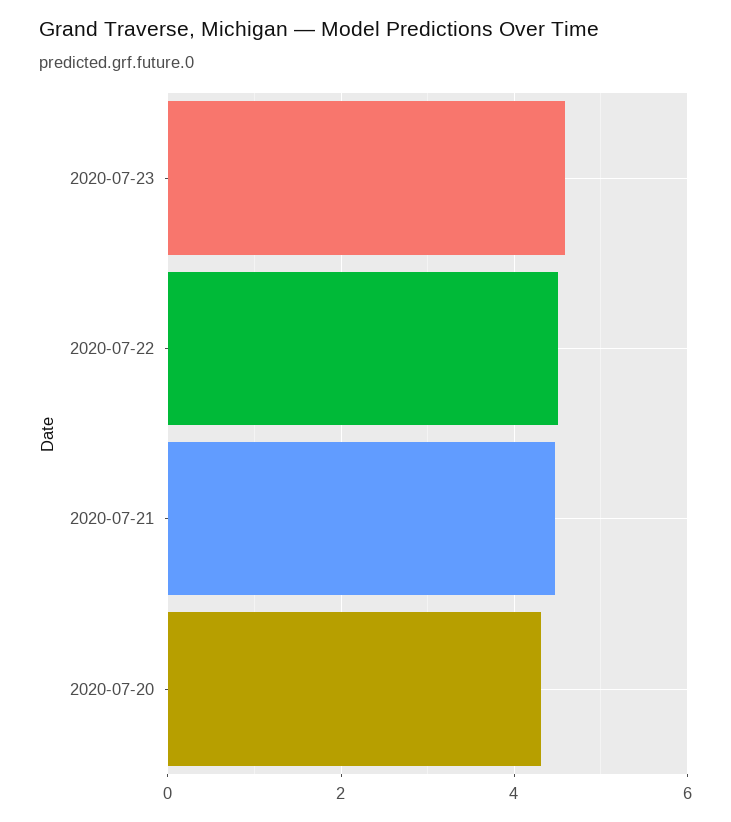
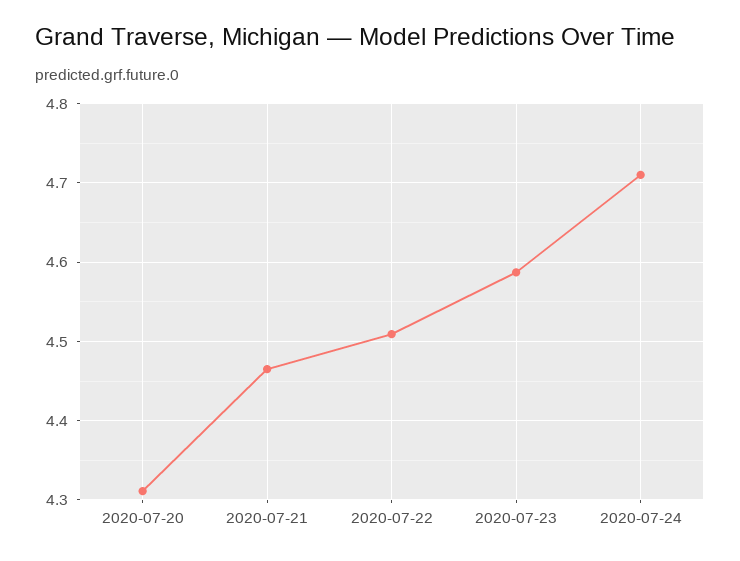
2020-07-24: none -> 4.71

